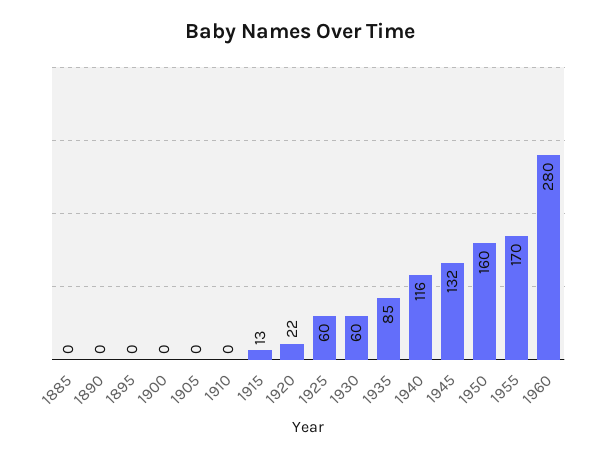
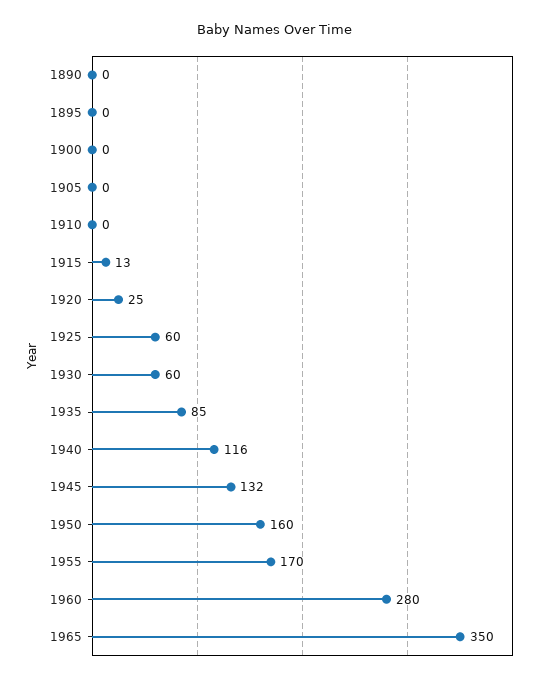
1885: 0 -> none
1920: 22 -> 25
1965: none -> 350

